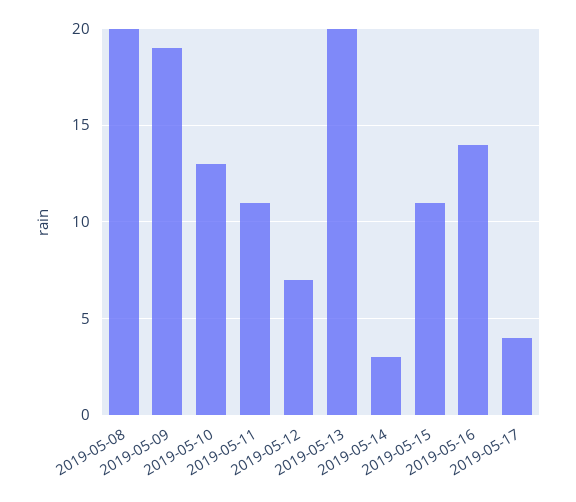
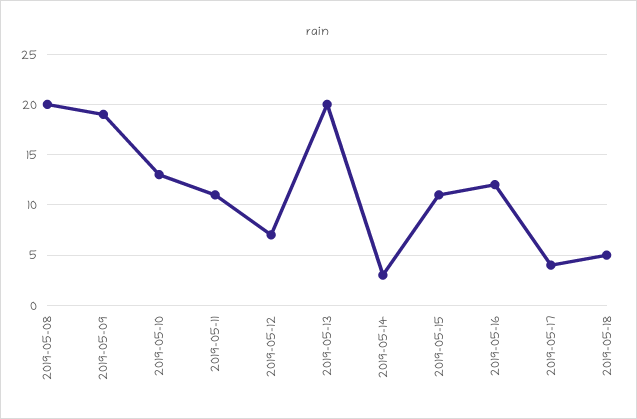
2019-05-16: 14 -> 12
2019-05-18: none -> 5

